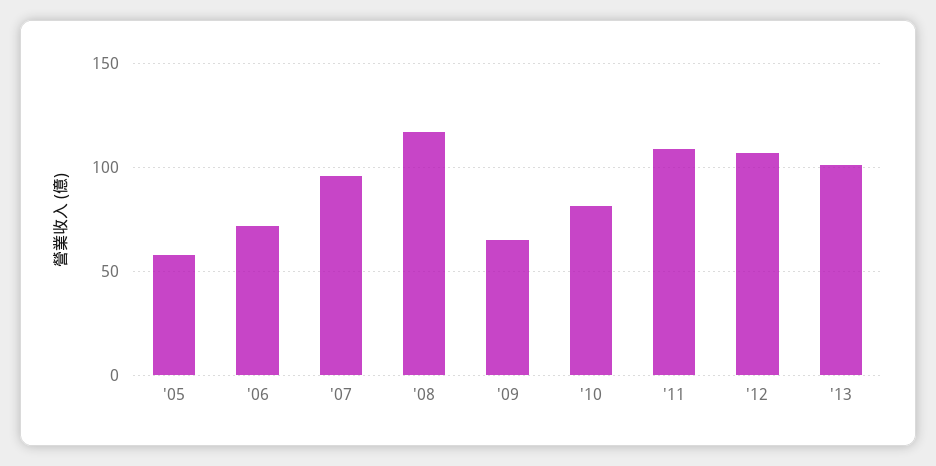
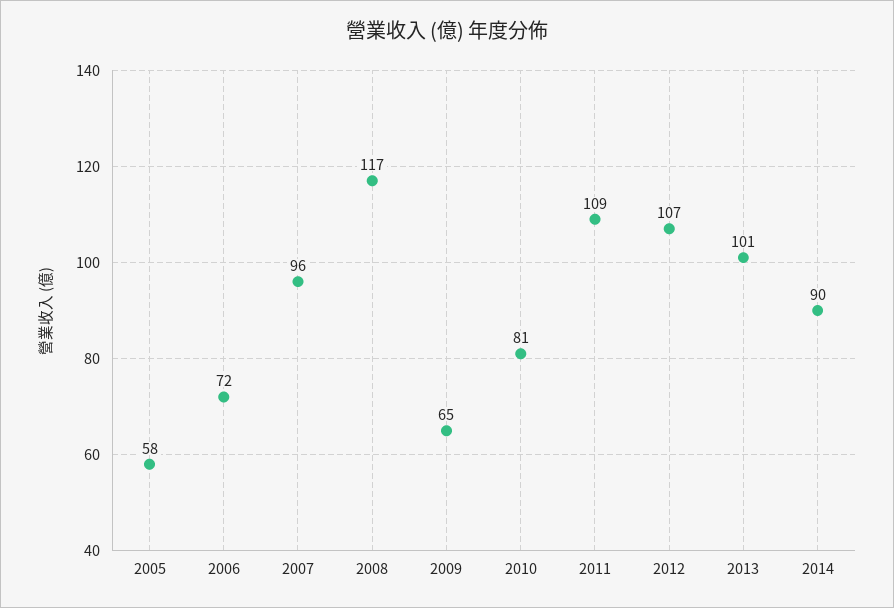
2014: none -> 90

